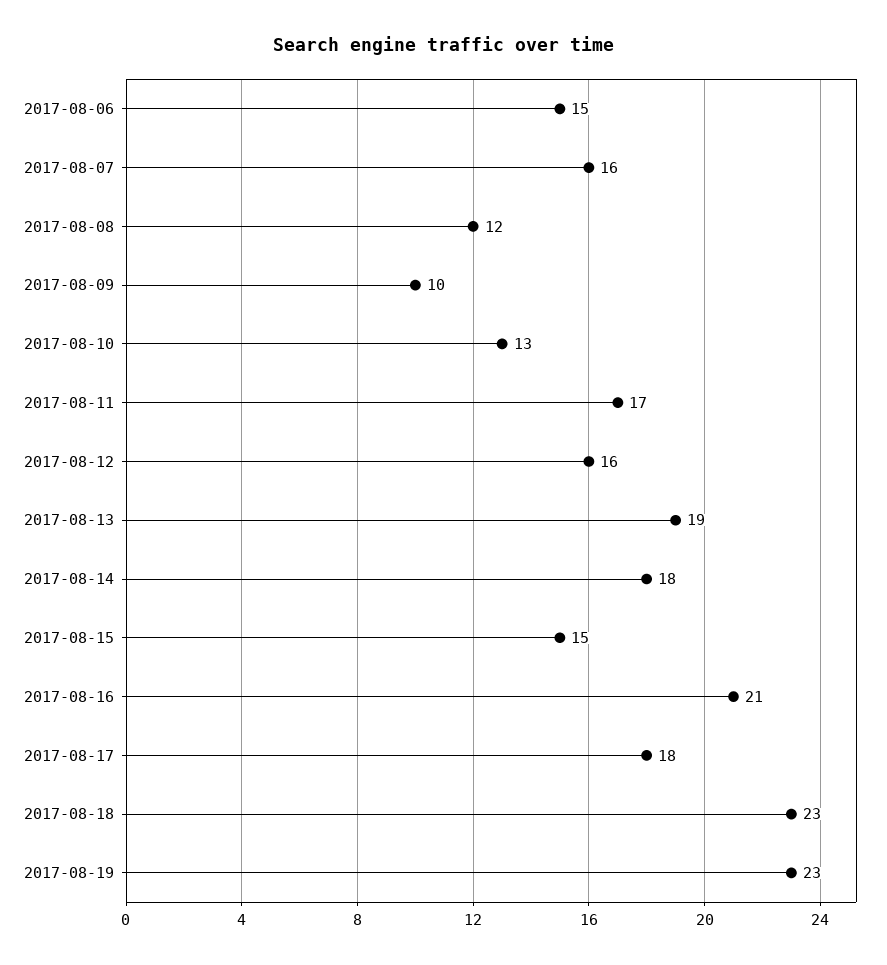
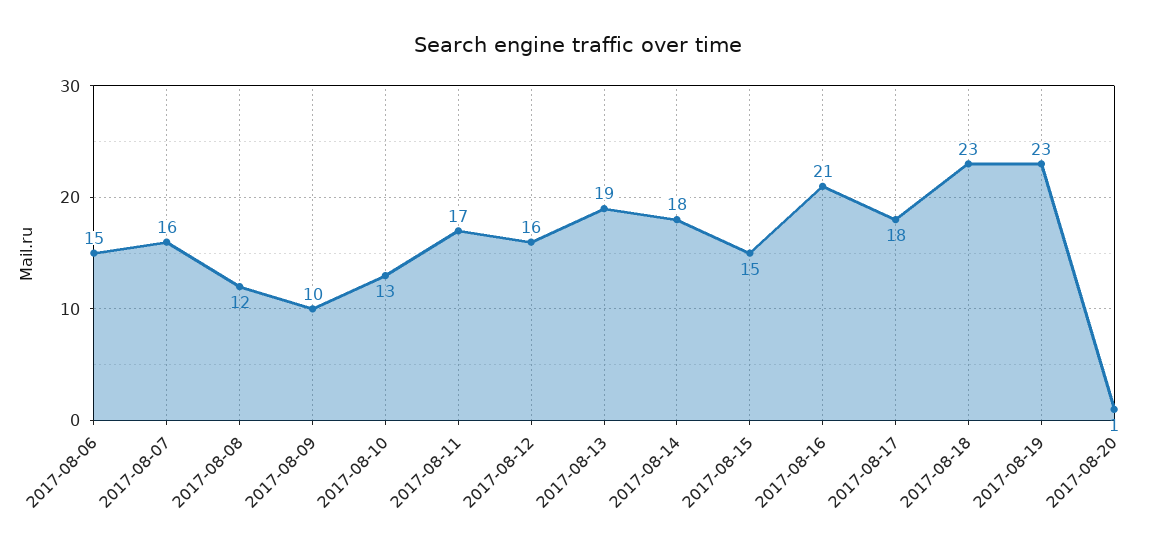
2017-08-20: none -> 1

